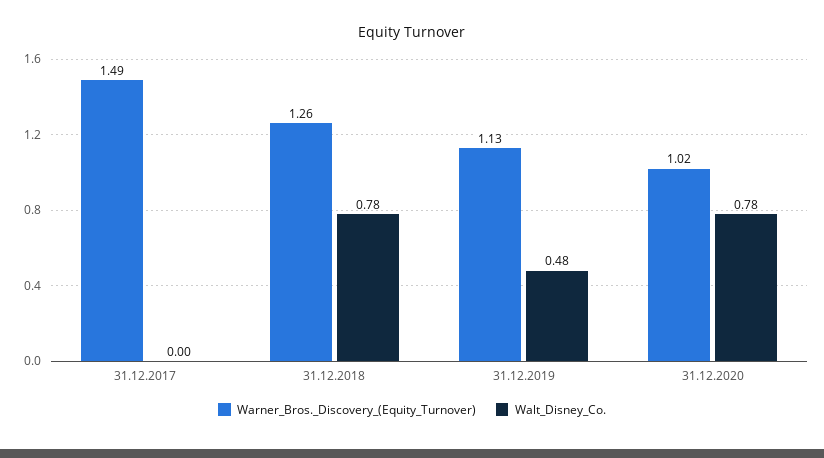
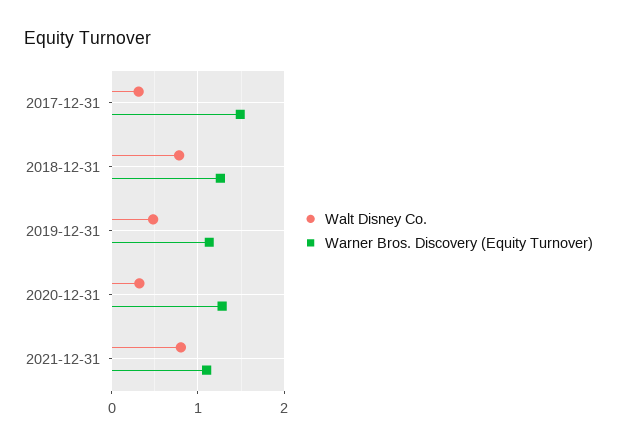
Walt_Disney_Co., 31.12.2017: 0 -> 0.3
Warner_Bros._Discovery_(Equity_Turnover), 31.12.2020: 1.02 -> 1.3
Walt_Disney_Co., 31.12.2020: 0.78 -> 0.3
Walt_Disney_Co., 2021-12-31: none -> 0.8
Warner_Bros._Discovery_(Equity_Turnover), 2021-12-31: none -> 1.1

